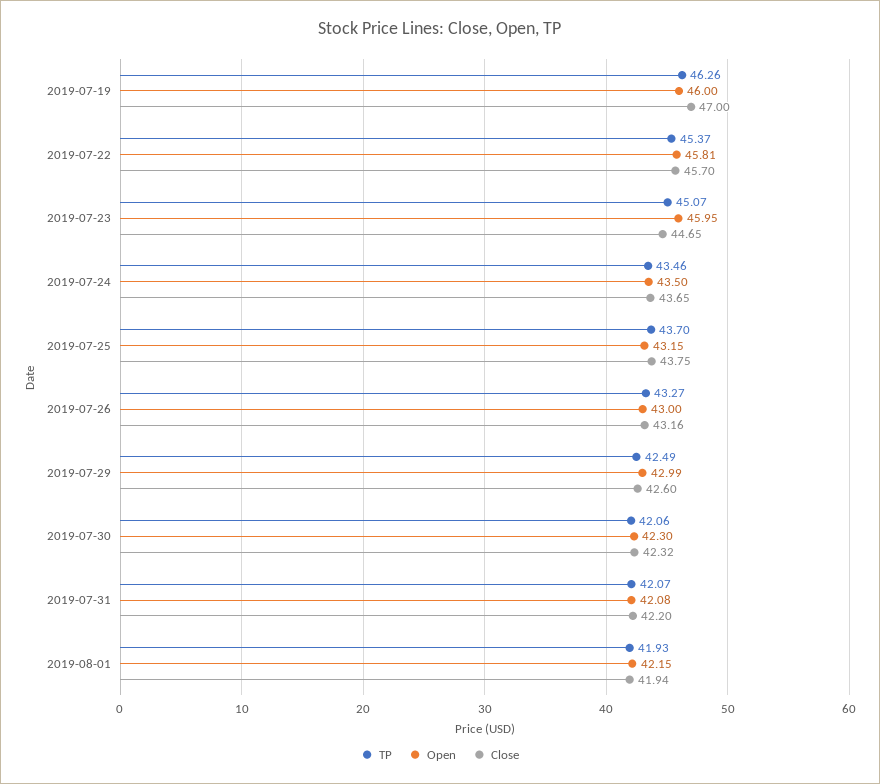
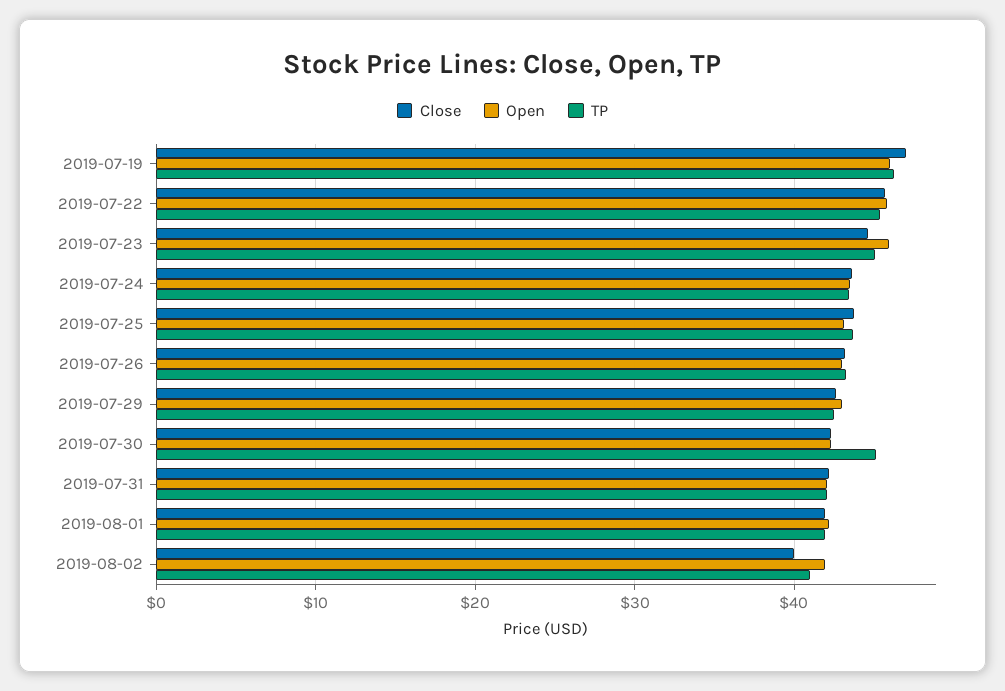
TP, 2019-07-30: 42.06 -> 45
Close, 2019-08-02: none -> 40
Open, 2019-08-02: none -> 42
TP, 2019-08-02: none -> 41

